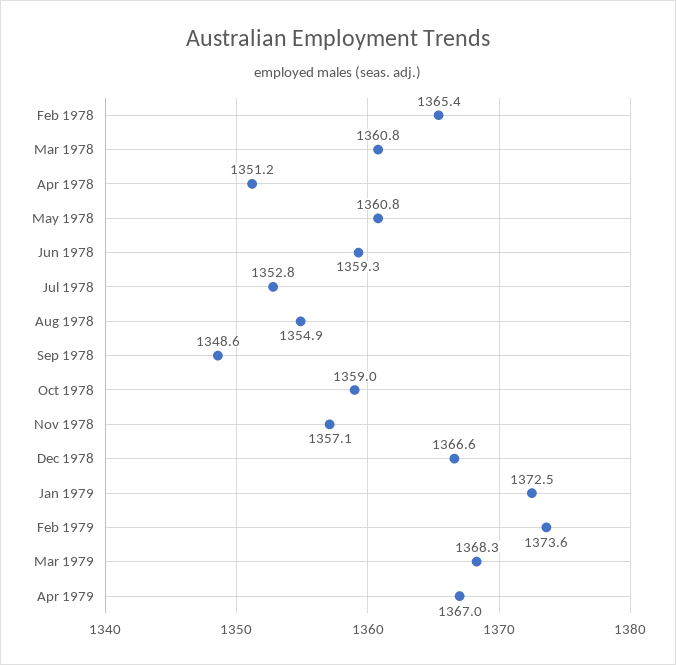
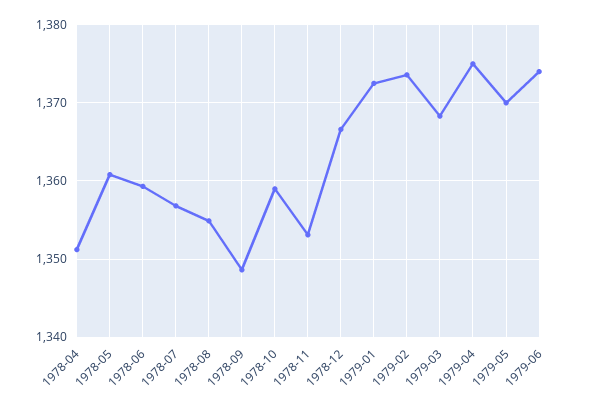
Feb 1978: 1365.4 -> none
Mar 1978: 1360.8 -> none
Jul 1978: 1352.8 -> 1357
Nov 1978: 1357.1 -> 1353
Apr 1979: 1367 -> 1375
1979-05: none -> 1370
1979-06: none -> 1374

